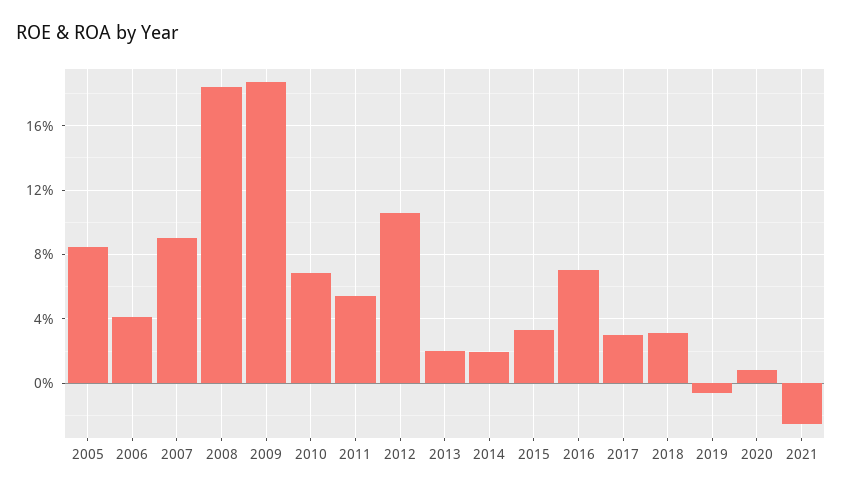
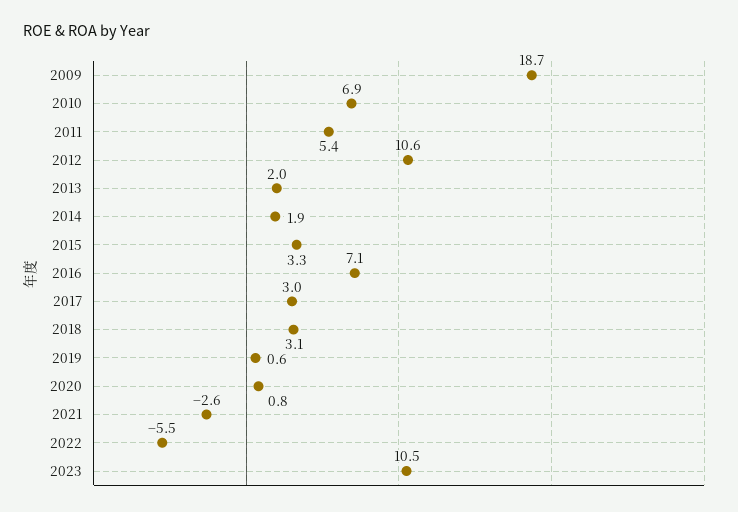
2005: 8.5 -> none
2006: 4 -> none
2007: 9 -> none
2008: 18.5 -> none
2019: -0.5 -> 0.6
2022: none -> -5.5
2023: none -> 10.5

